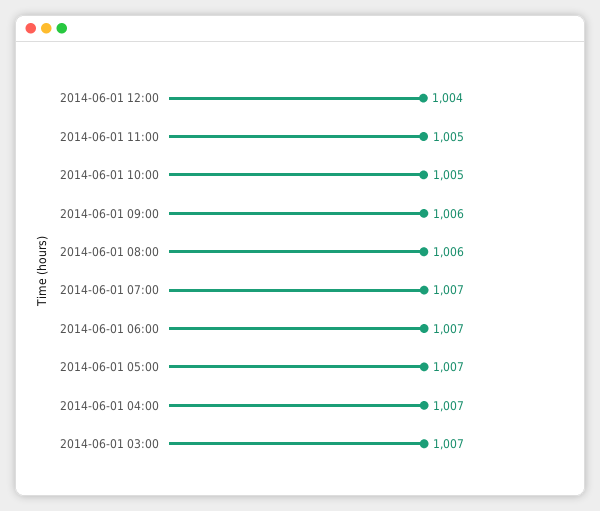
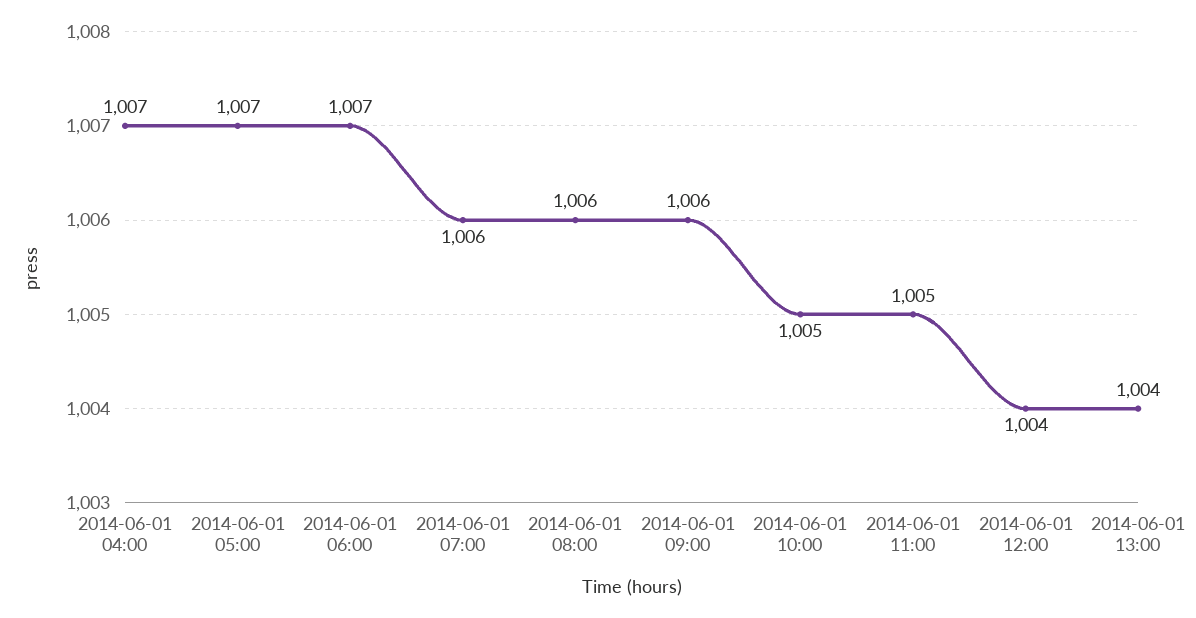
2014-06-01 07:00: 1007 -> 1006
2014-06-01 03:00: 1007 -> none
2014-06-01 13:00: none -> 1004

